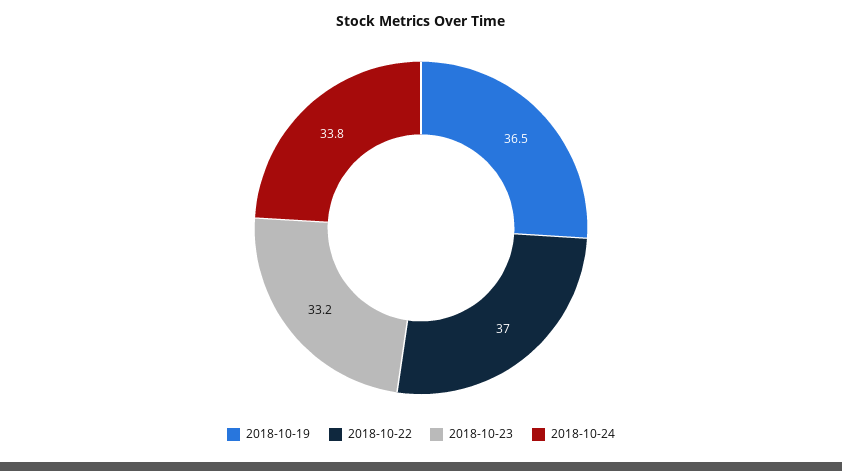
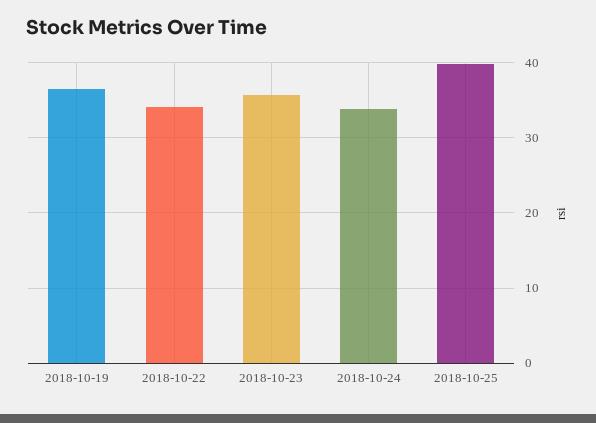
2018-10-22: 37 -> 34
2018-10-23: 33.2 -> 36
2018-10-25: none -> 40

